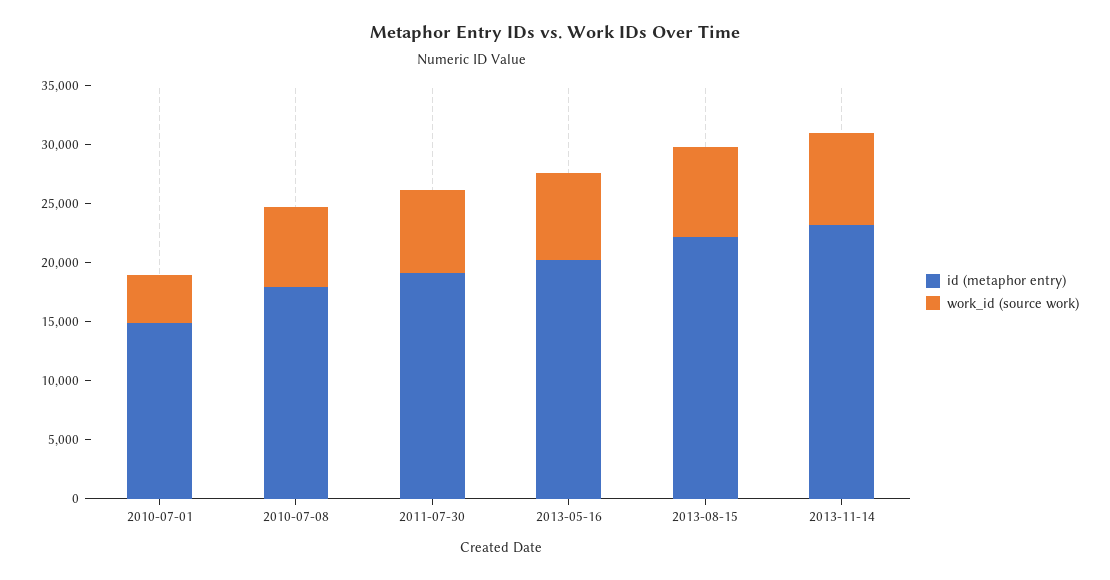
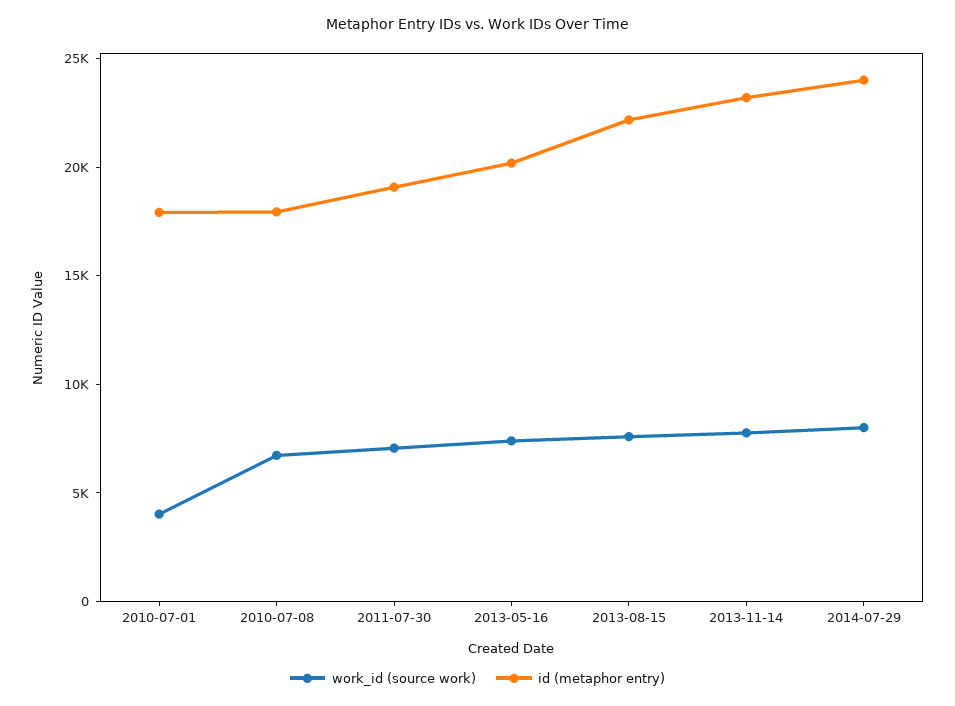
id (metaphor entry), 2010-07-01: 15000 -> 18000
work_id (source work), 2014-07-29: none -> 8000
id (metaphor entry), 2014-07-29: none -> 24000

